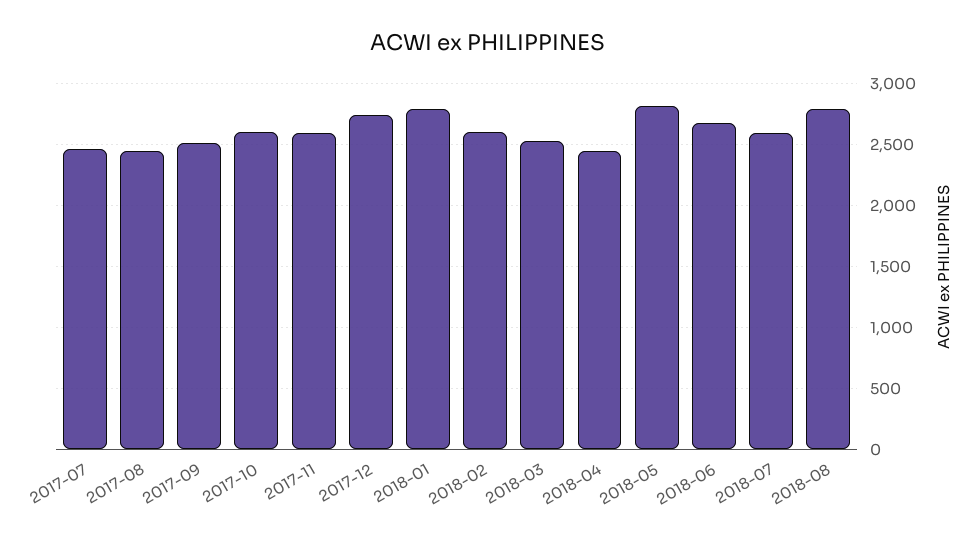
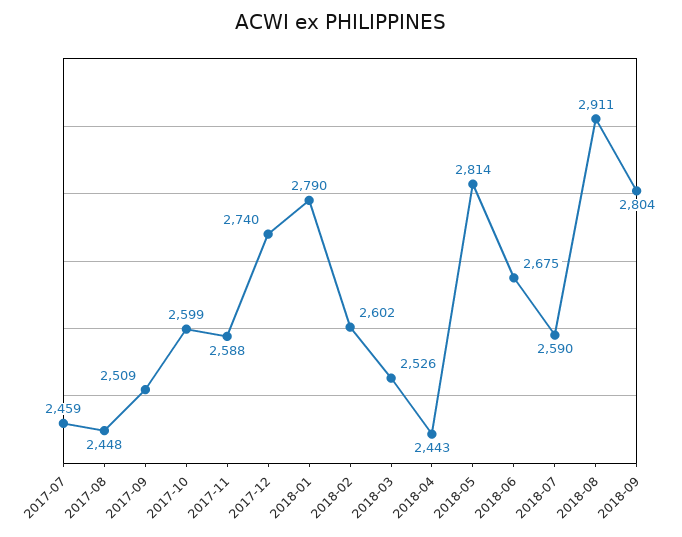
2018-08: 2800 -> 2911
2018-09: none -> 2804

